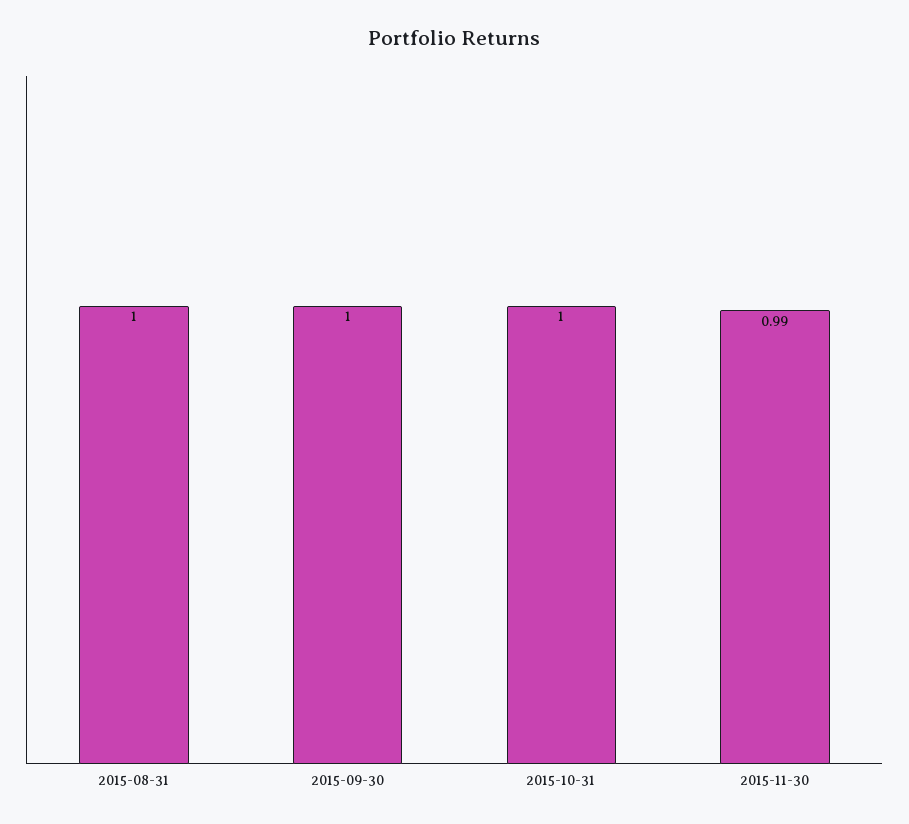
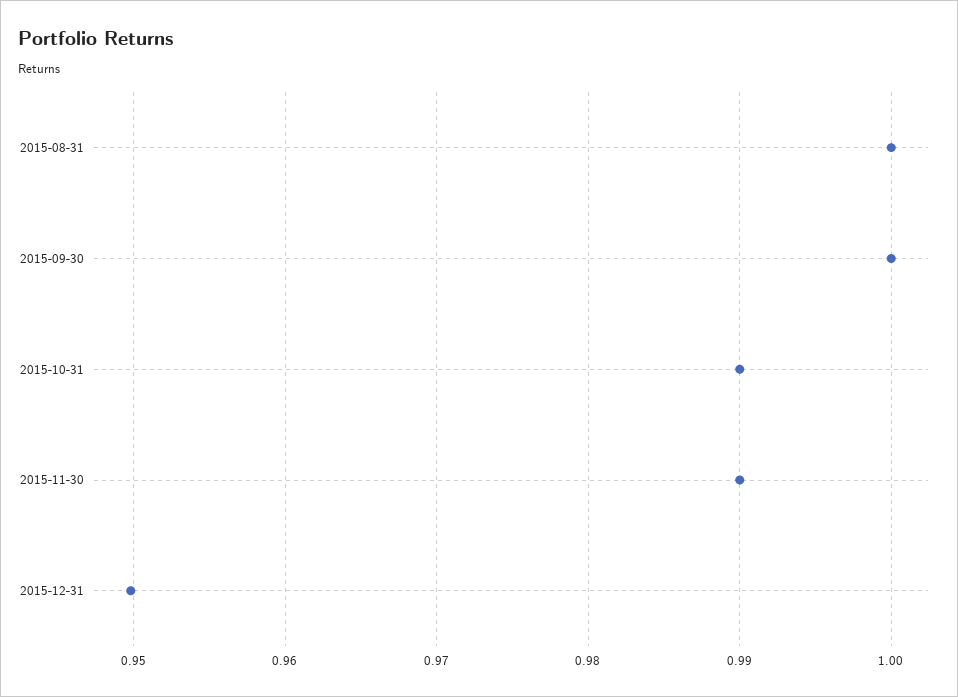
2015-10-31: 1 -> 0.99
2015-12-31: none -> 0.95

